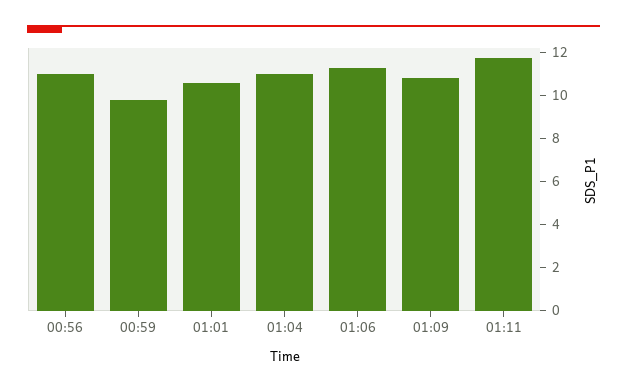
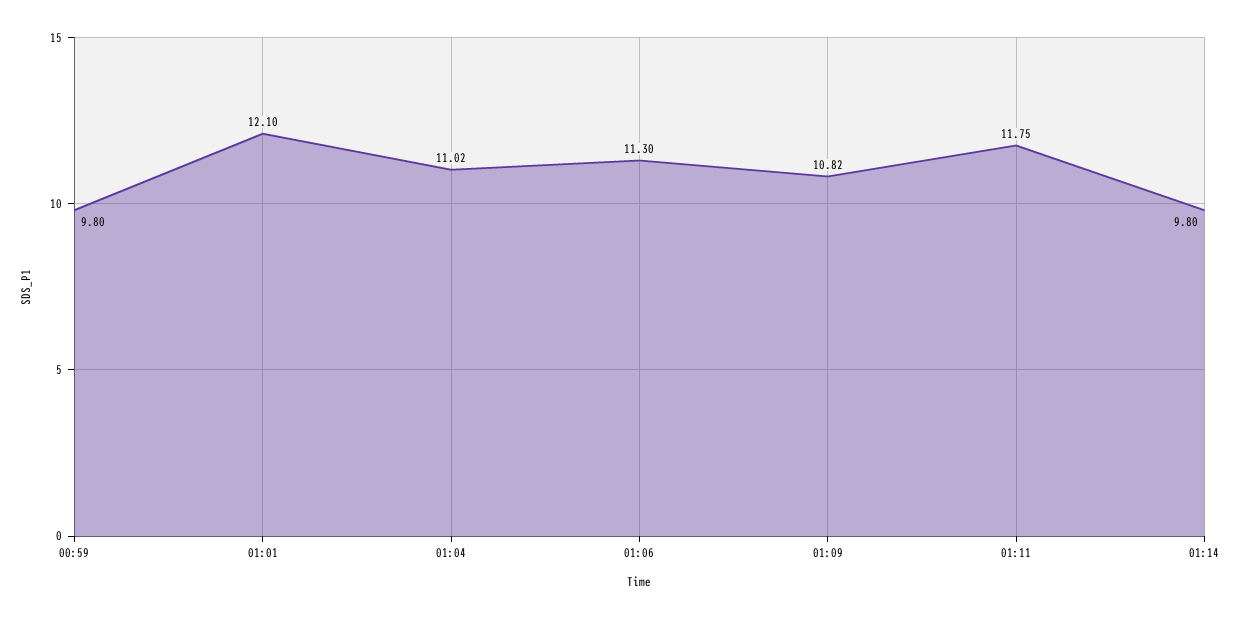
00:56: 11 -> none
01:01: 10.5 -> 12.1
01:14: none -> 9.8

